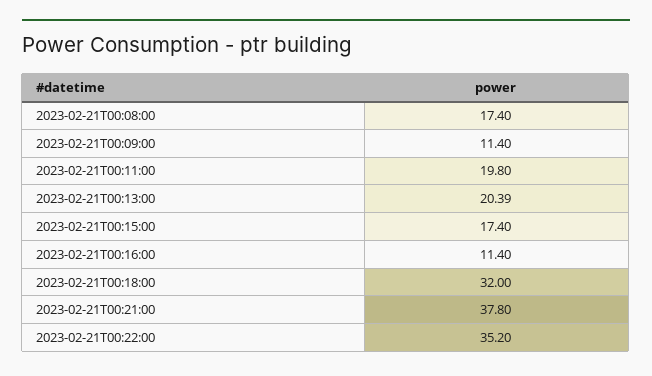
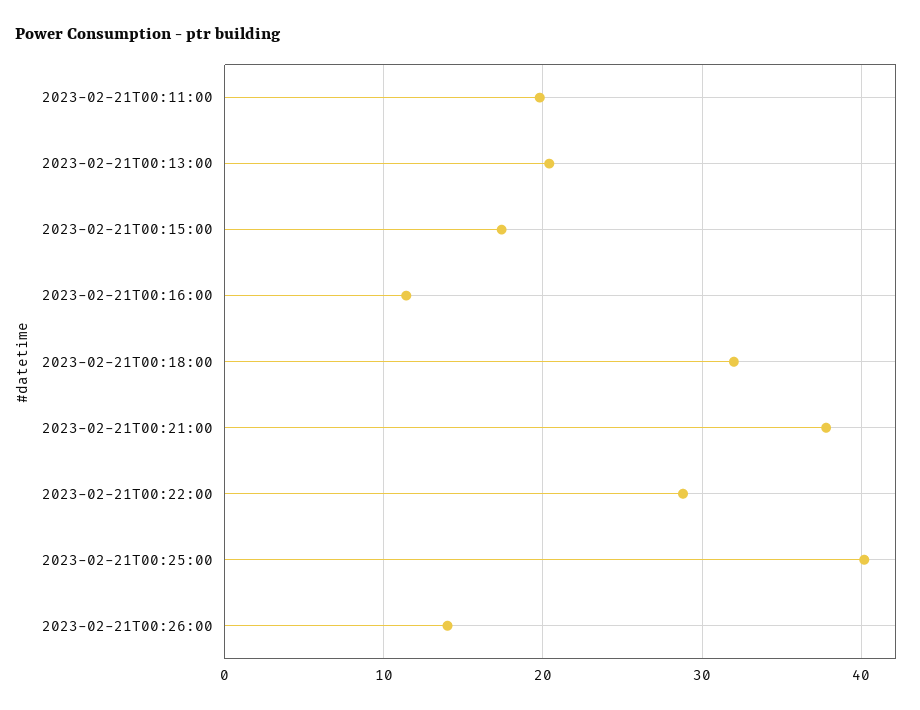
2023-02-21T00:08:00: 17.4 -> none
2023-02-21T00:09:00: 11.4 -> none
2023-02-21T00:22:00: 35.2 -> 29
2023-02-21T00:25:00: none -> 40
2023-02-21T00:26:00: none -> 14

